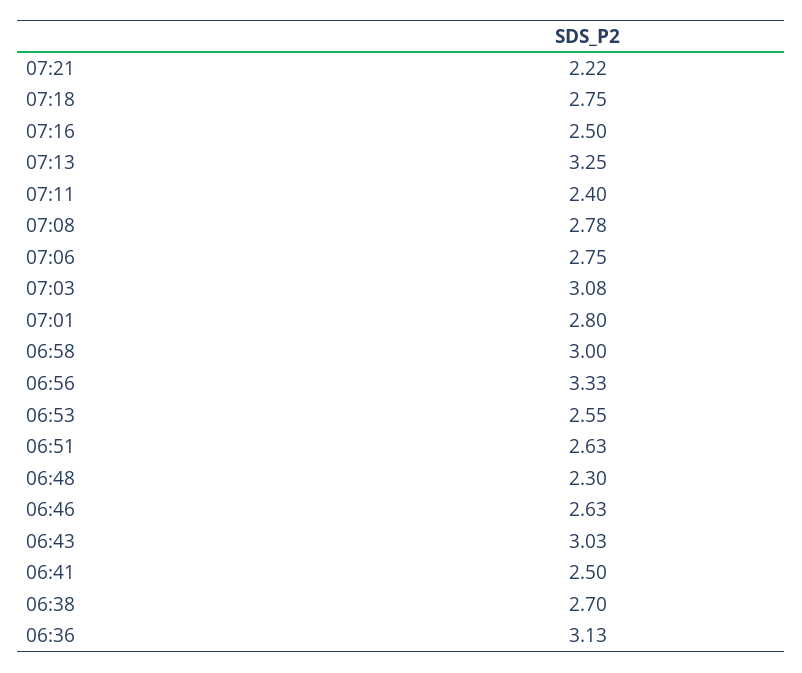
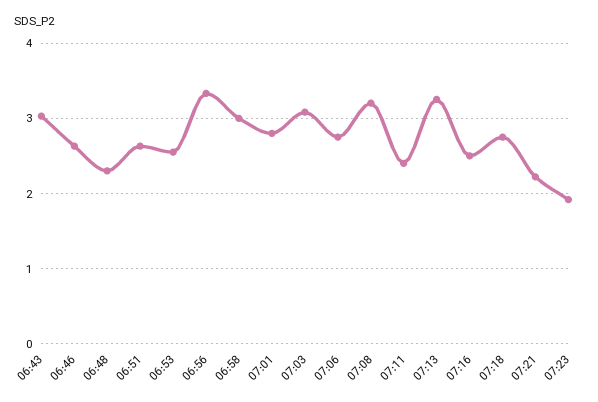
07:08: 2.78 -> 3.2
06:41: 2.5 -> none
06:38: 2.7 -> none
06:36: 3.13 -> none
07:23: none -> 1.9

